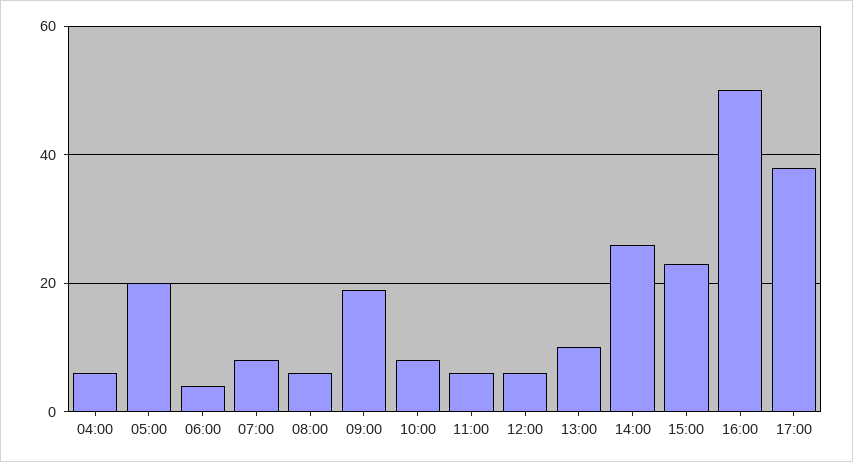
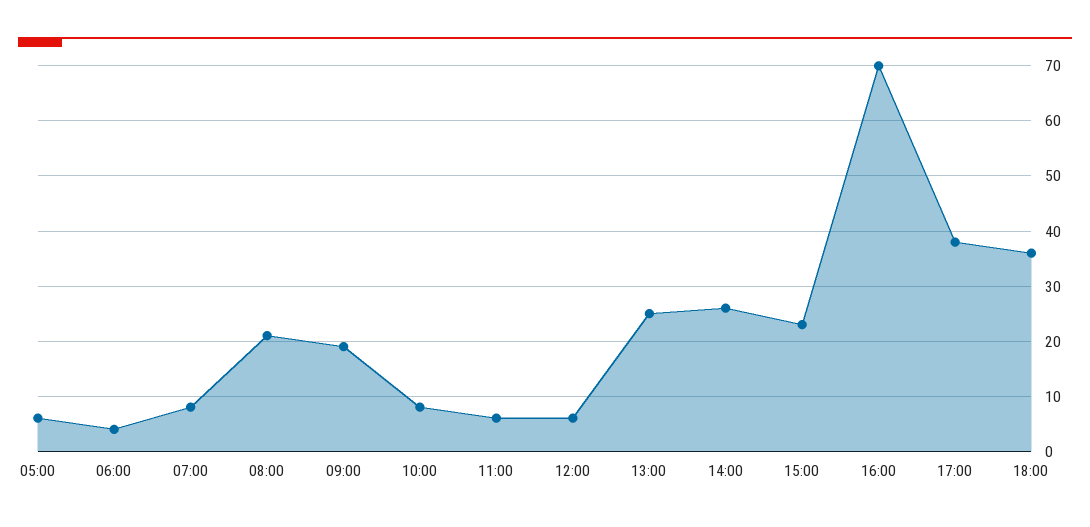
04:00: 5 -> none
05:00: 20 -> 5
08:00: 5 -> 20
13:00: 10 -> 25
16:00: 50 -> 70
18:00: none -> 35

